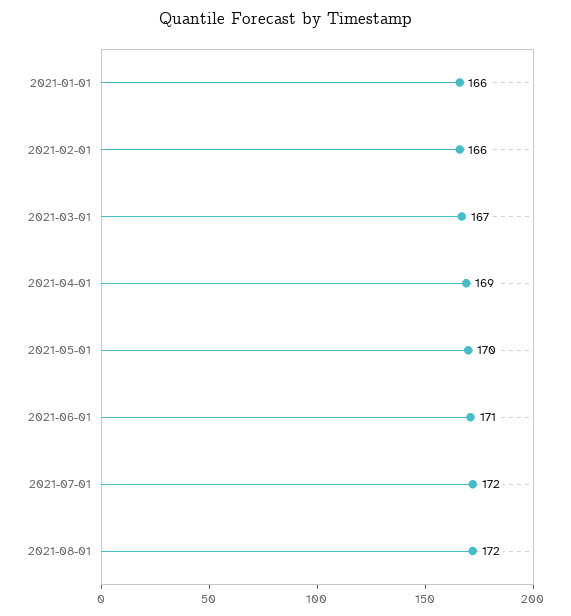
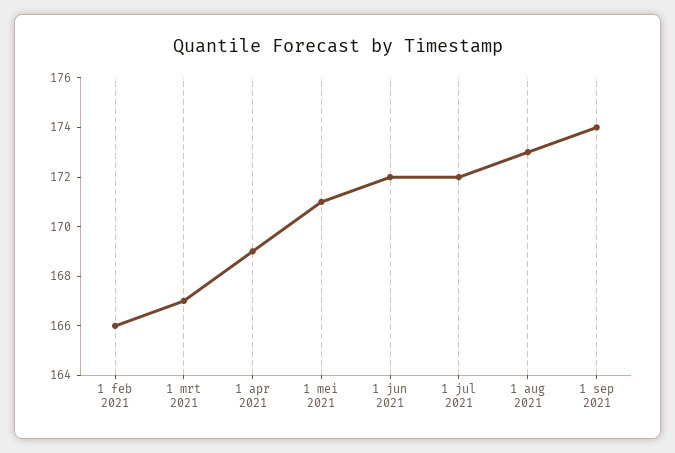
2021-01-01: 166 -> none
2021-05-01: 170 -> 171
2021-06-01: 171 -> 172
2021-08-01: 172 -> 173
1 sep 2021: none -> 174

